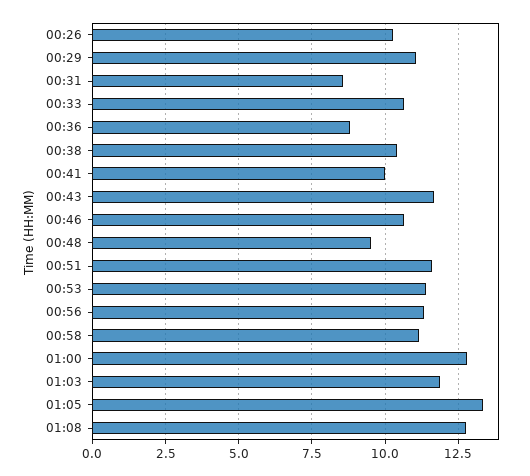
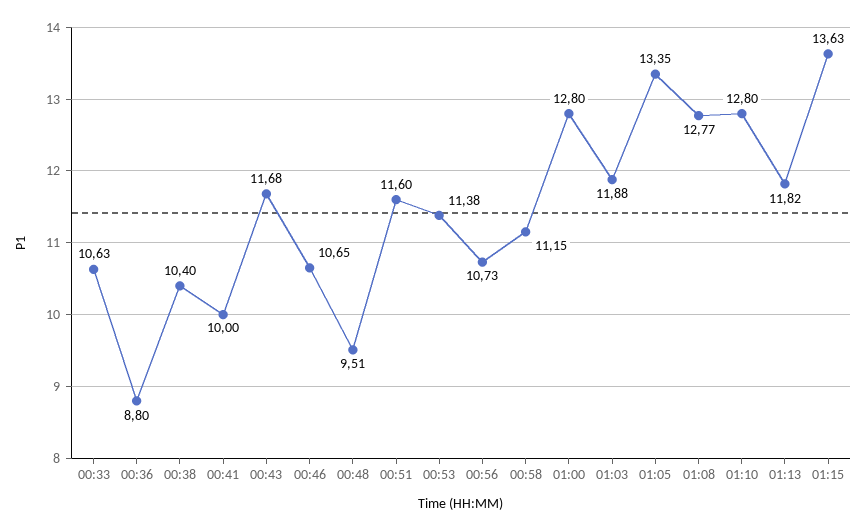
00:26: 10.25 -> none
00:29: 11 -> none
00:31: 8.5 -> none
00:56: 11.25 -> 10.73
01:10: none -> 12.8
01:13: none -> 11.82
01:15: none -> 13.63

